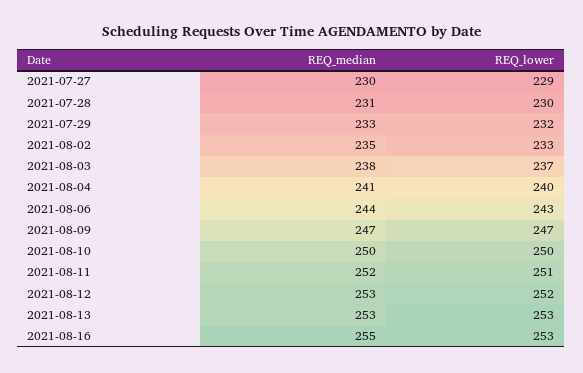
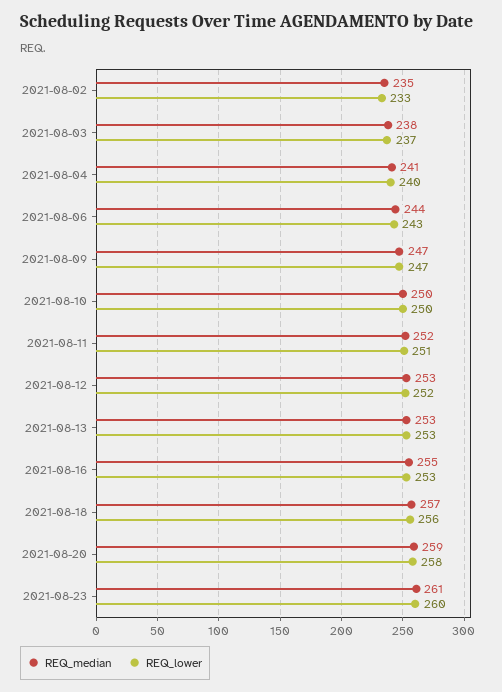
REQ_median, 2021-07-27: 230 -> none
REQ_lower, 2021-07-27: 229 -> none
REQ_median, 2021-07-28: 231 -> none
REQ_lower, 2021-07-28: 230 -> none
REQ_median, 2021-07-29: 233 -> none
REQ_lower, 2021-07-29: 232 -> none
REQ_median, 2021-08-18: none -> 257
REQ_lower, 2021-08-18: none -> 256
REQ_median, 2021-08-20: none -> 259
REQ_lower, 2021-08-20: none -> 258
REQ_median, 2021-08-23: none -> 261
REQ_lower, 2021-08-23: none -> 260

